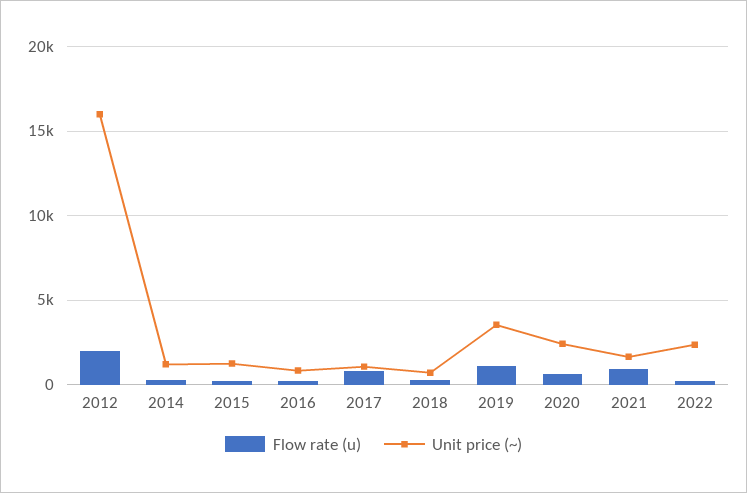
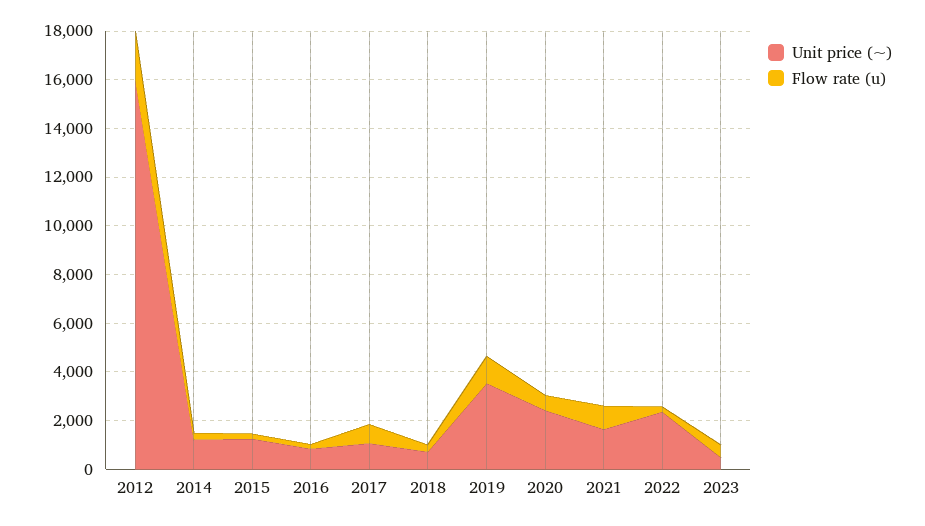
Unit price (~), 2023: none -> 500
Flow rate (u), 2023: none -> 500

